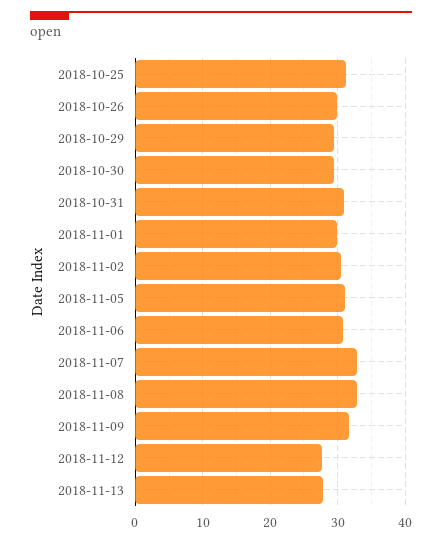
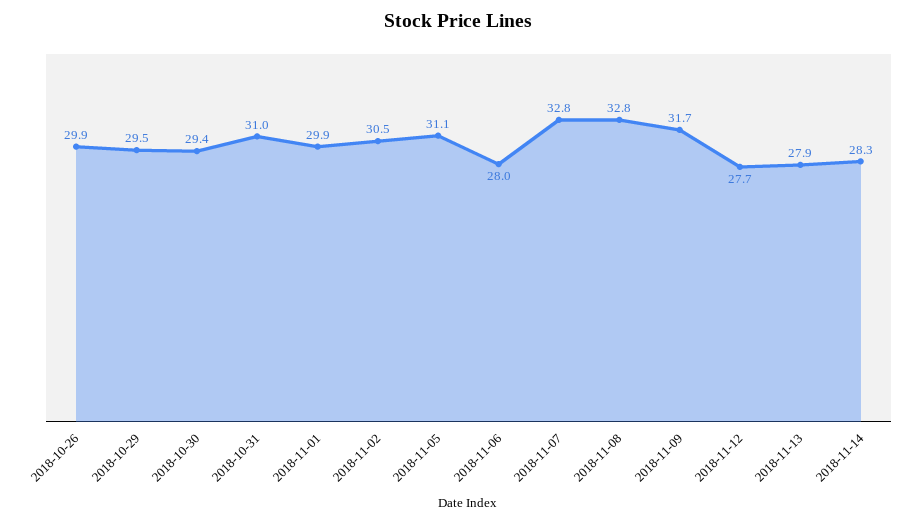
2018-10-25: 31 -> none
2018-11-06: 31 -> 28
2018-11-14: none -> 28.3

